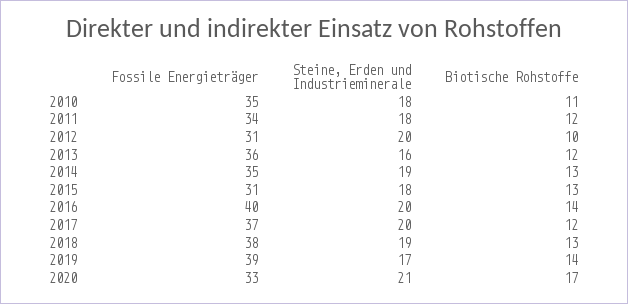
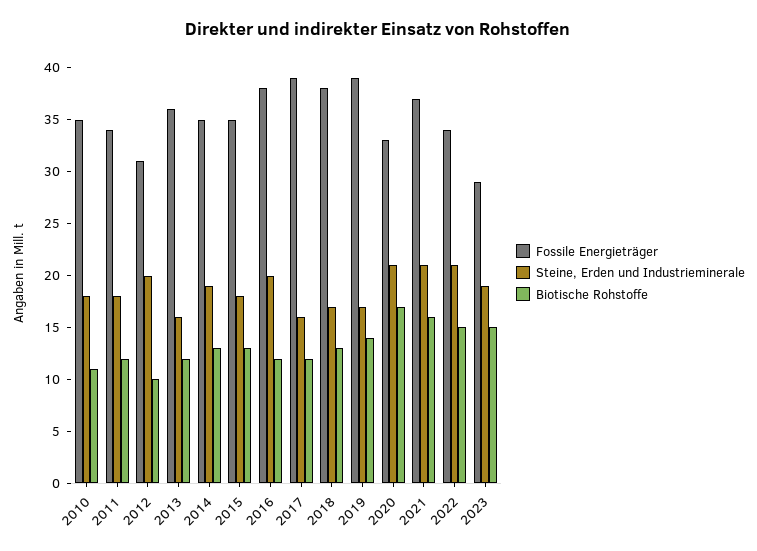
Fossile Energieträger, 2015: 31 -> 35
Fossile Energieträger, 2016: 40 -> 38
Biotische Rohstoffe, 2016: 14 -> 12
Fossile Energieträger, 2017: 37 -> 39
Steine, Erden und Industrieminerale, 2017: 20 -> 16
Steine, Erden und Industrieminerale, 2018: 19 -> 17
Fossile Energieträger, 2021: none -> 37
Steine, Erden und Industrieminerale, 2021: none -> 21
Biotische Rohstoffe, 2021: none -> 16
Fossile Energieträger, 2022: none -> 34
Steine, Erden und Industrieminerale, 2022: none -> 21
Biotische Rohstoffe, 2022: none -> 15
Fossile Energieträger, 2023: none -> 29
Steine, Erden und Industrieminerale, 2023: none -> 19
Biotische Rohstoffe, 2023: none -> 15

